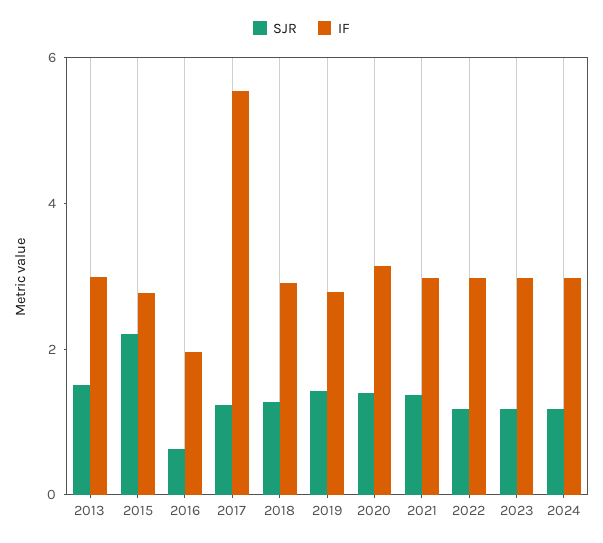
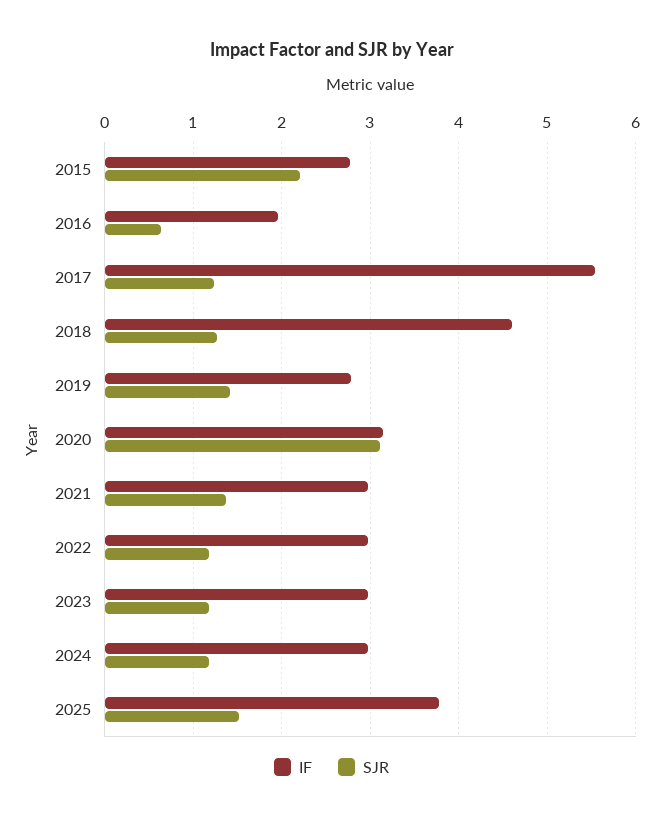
SJR, 2013: 1.5 -> none
IF, 2013: 3 -> none
IF, 2018: 3 -> 4.6
SJR, 2020: 1.5 -> 3.1
IF, 2025: none -> 3.8
SJR, 2025: none -> 1.5

